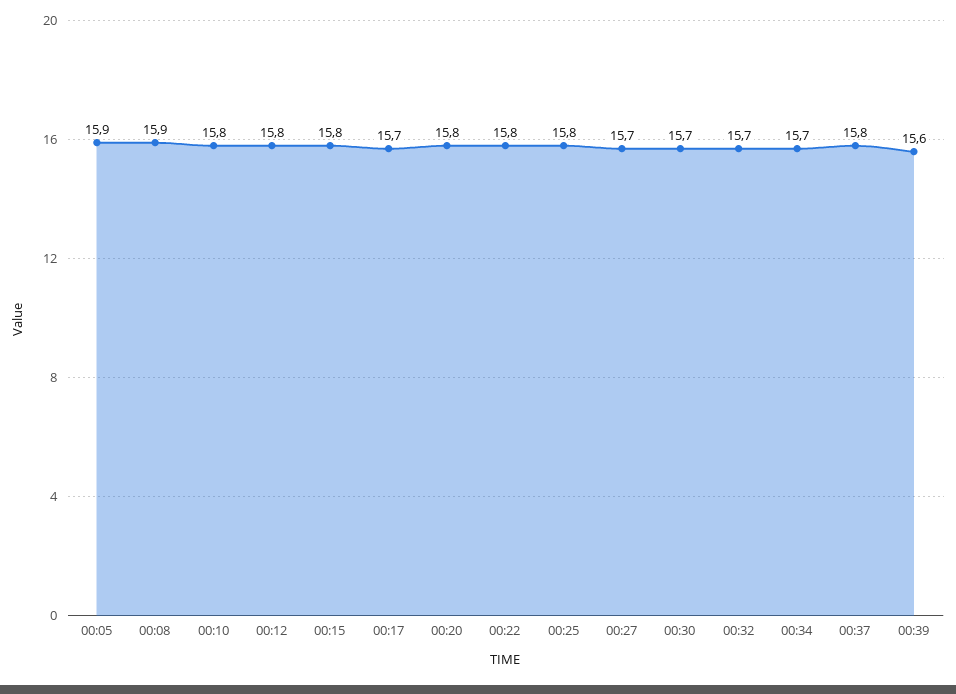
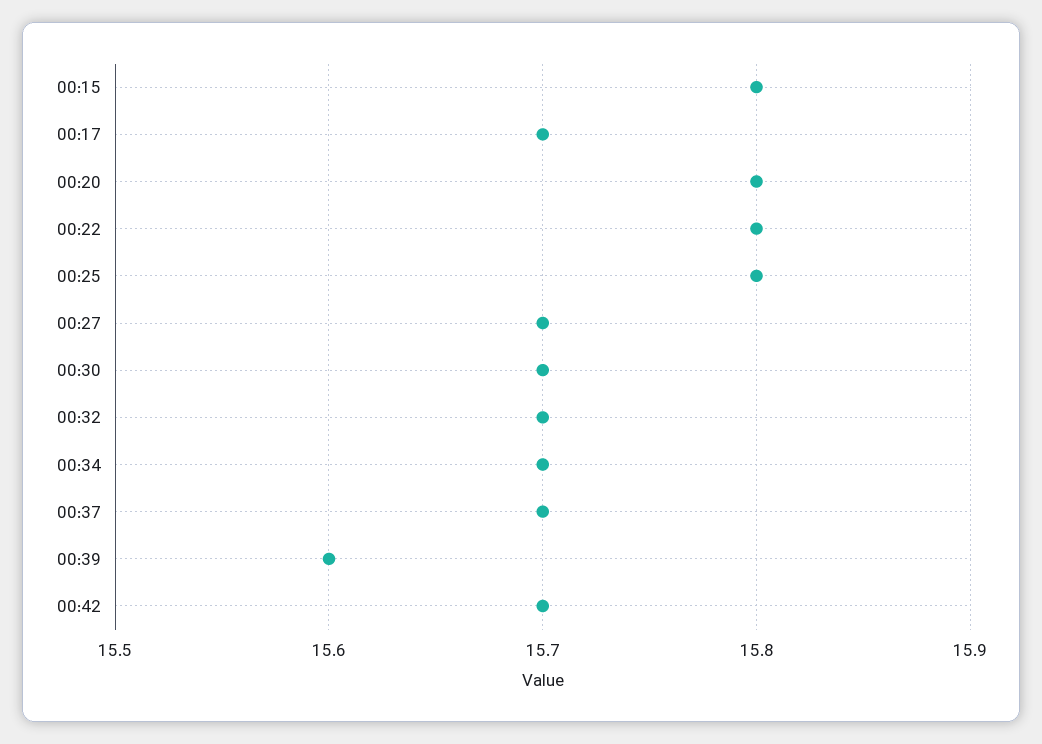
00:05: 15.9 -> none
00:08: 15.9 -> none
00:10: 15.8 -> none
00:12: 15.8 -> none
00:37: 15.8 -> 15.7
00:42: none -> 15.7

